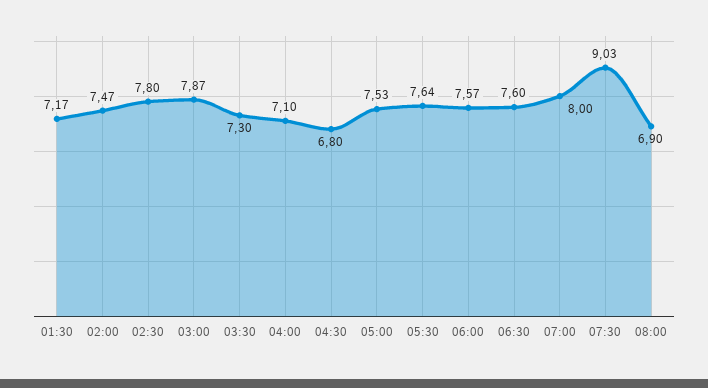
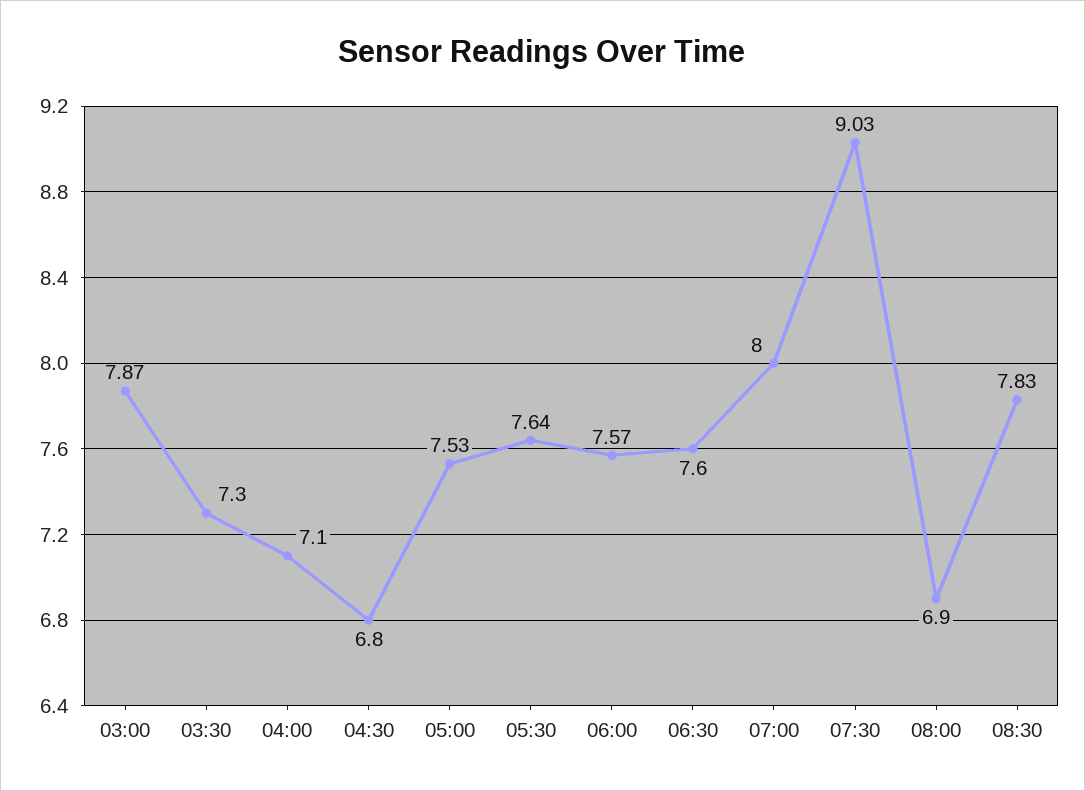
01:30: 7.17 -> none
02:00: 7.47 -> none
02:30: 7.8 -> none
08:30: none -> 7.83

